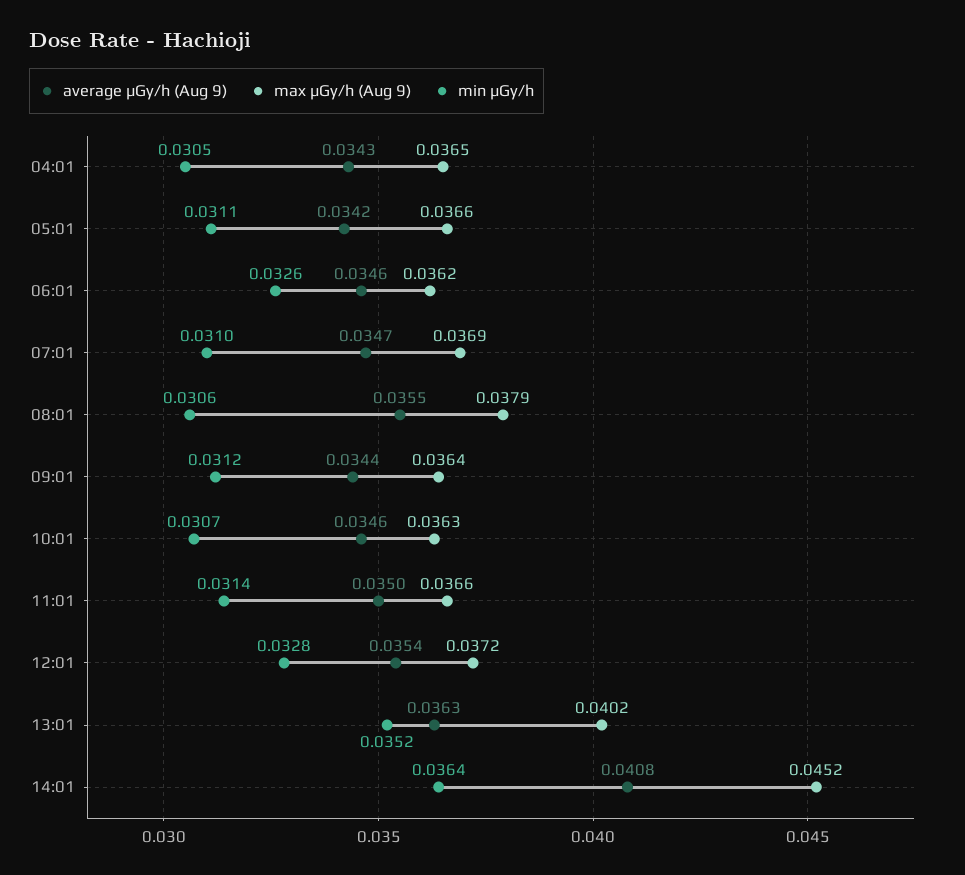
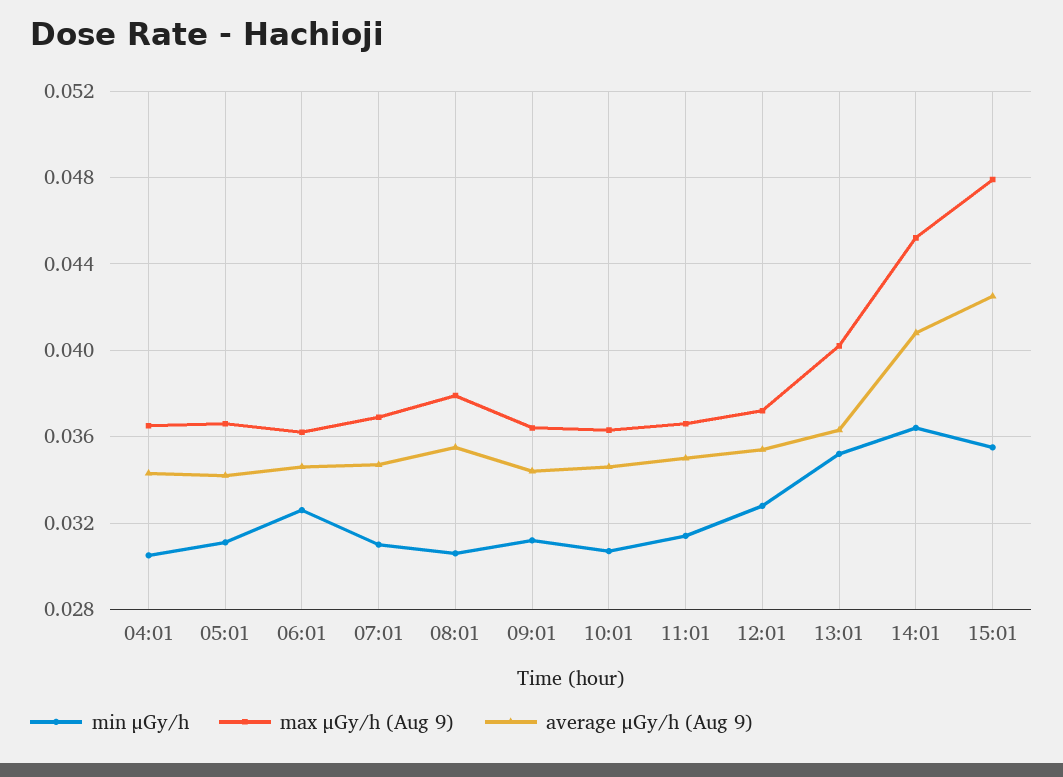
min μGy/h, 15:01: none -> 0.0355
max μGy/h (Aug 9), 15:01: none -> 0.048
average μGy/h (Aug 9), 15:01: none -> 0.0425

